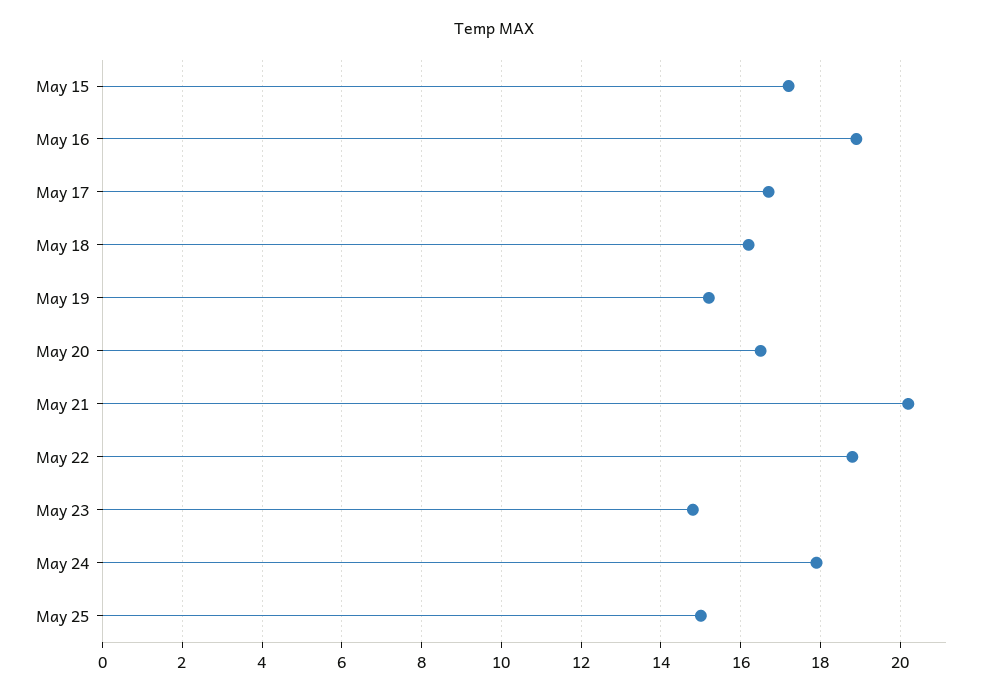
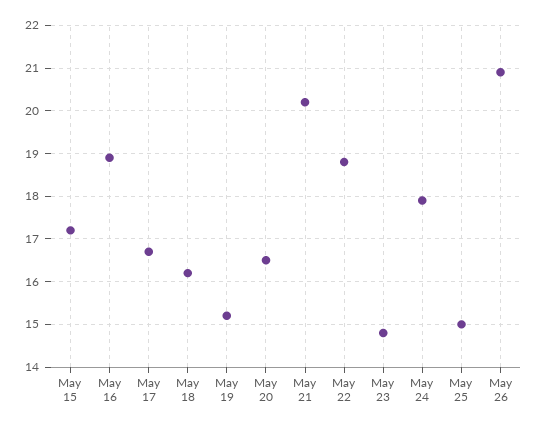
May 26: none -> 21

